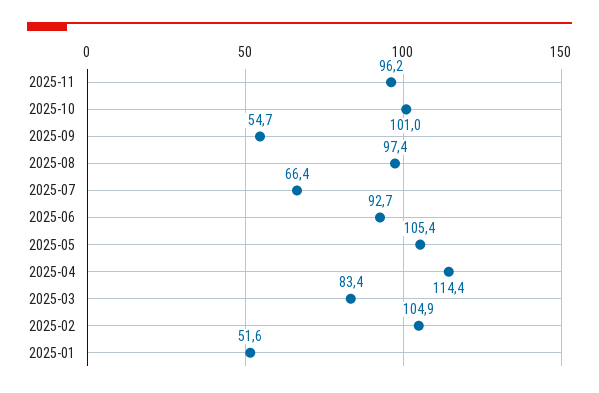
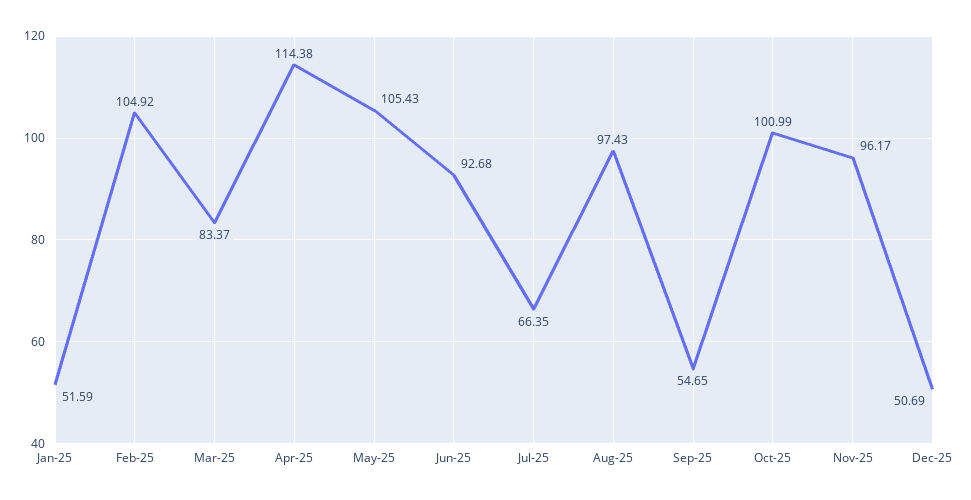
Dec-25: none -> 50.69

